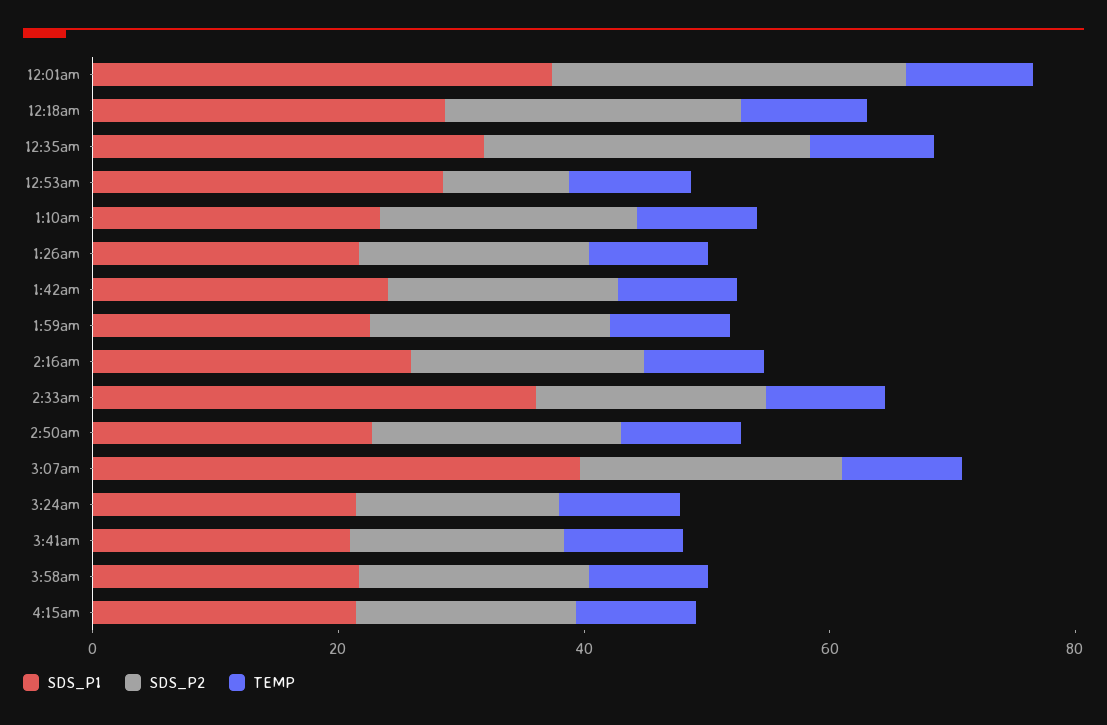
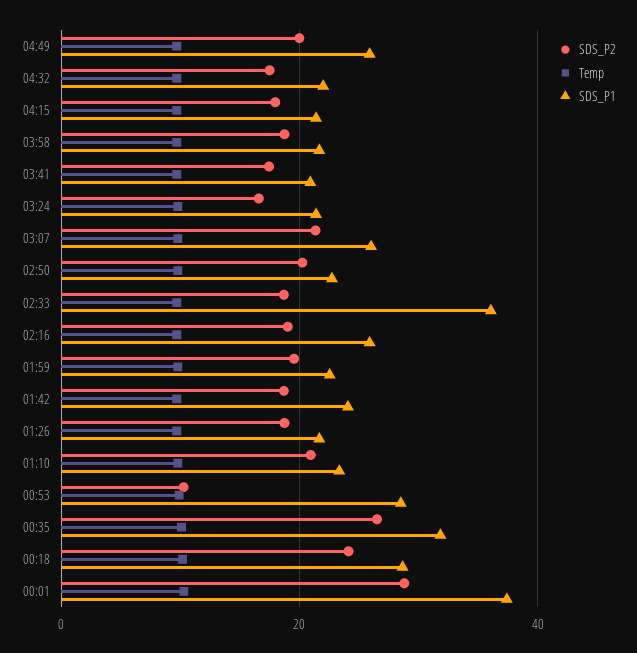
SDS_P1, 3:07am: 40 -> 26
SDS_P2, 04:49: none -> 20
TEMP, 04:49: none -> 10
SDS_P1, 04:49: none -> 26
SDS_P2, 04:32: none -> 18
TEMP, 04:32: none -> 10
SDS_P1, 04:32: none -> 22

